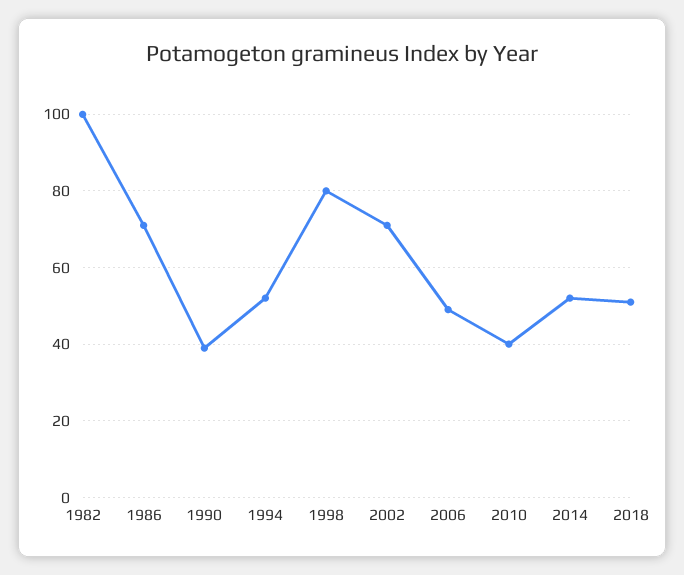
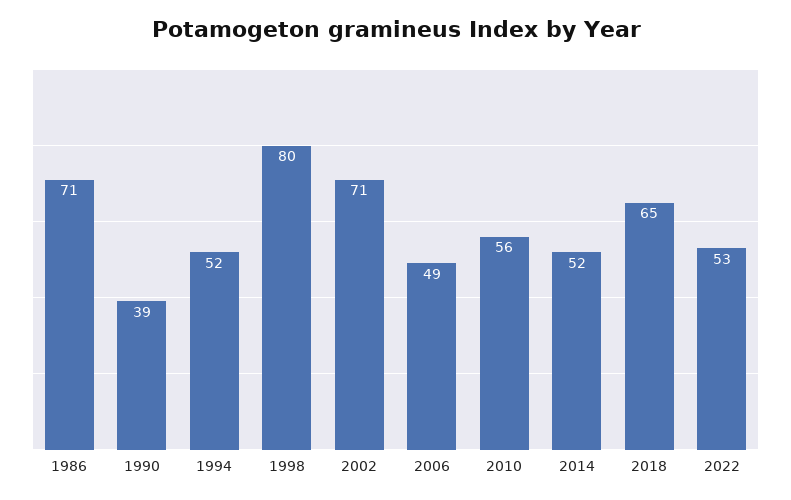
1982: 100 -> none
2010: 40 -> 56
2018: 50 -> 65
2022: none -> 53

